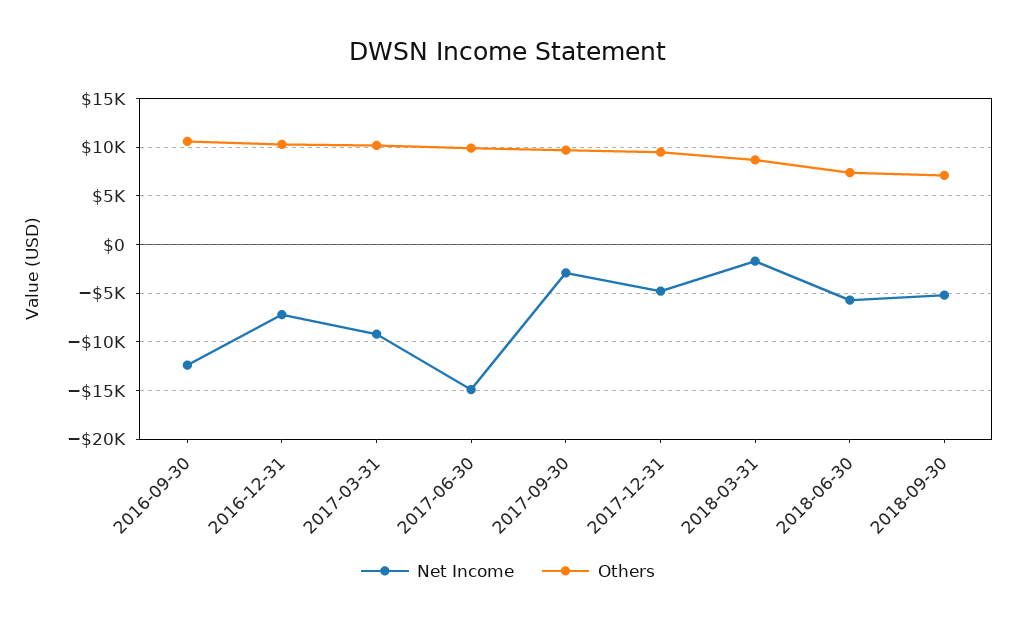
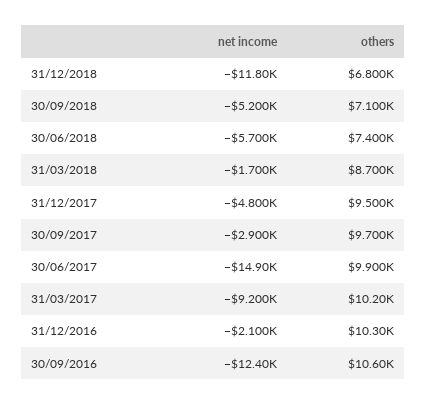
Net Income, 2016-12-31: -7000 -> -2100
Net Income, 31/12/2018: none -> -11800
Others, 31/12/2018: none -> 6800

